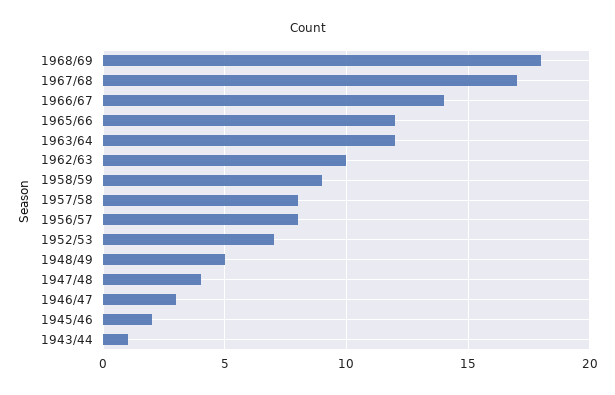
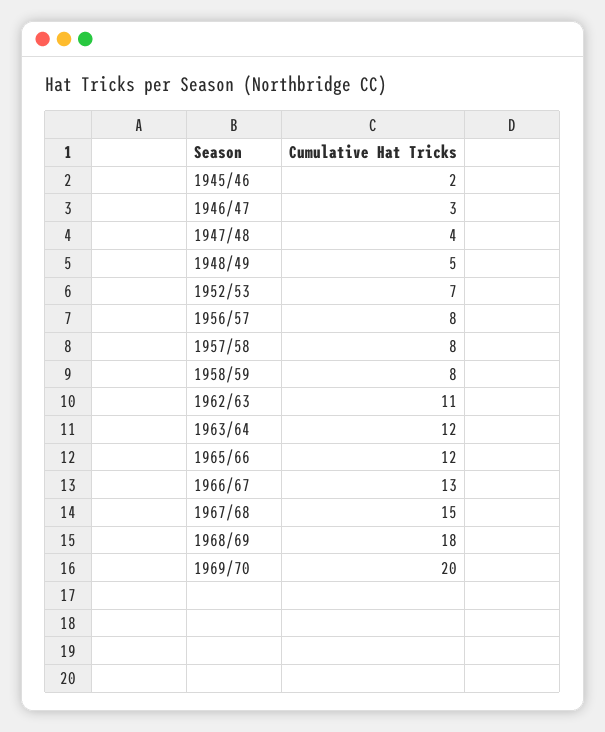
1967/68: 17 -> 15
1966/67: 14 -> 13
1962/63: 10 -> 11
1958/59: 9 -> 8
1943/44: 1 -> none
1969/70: none -> 20

